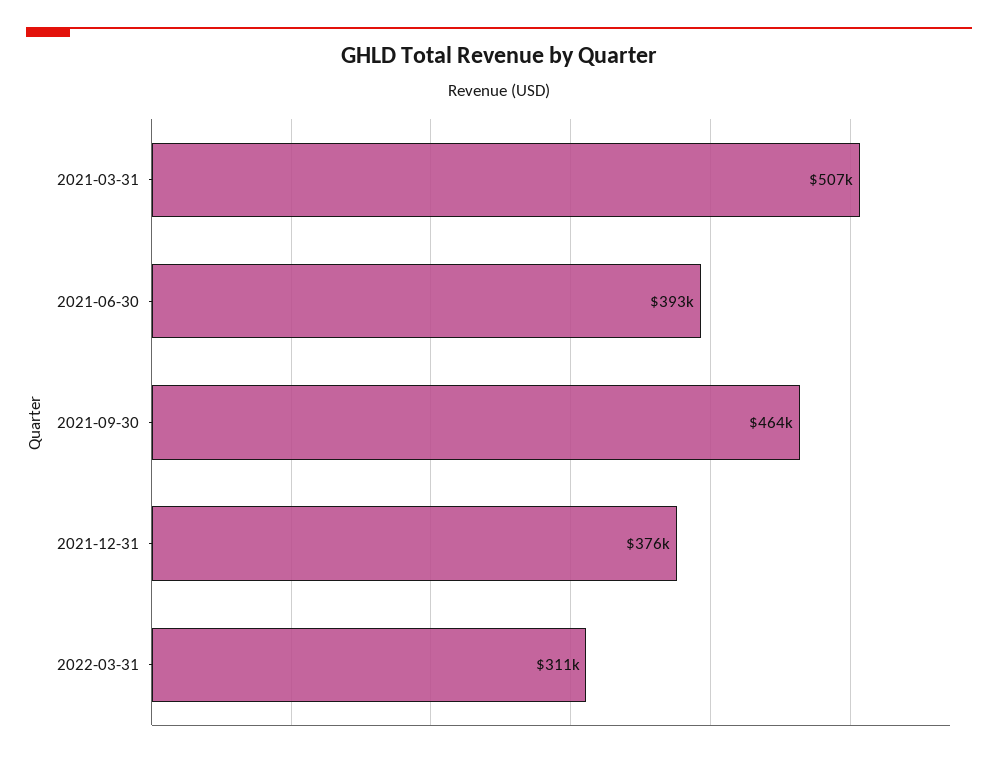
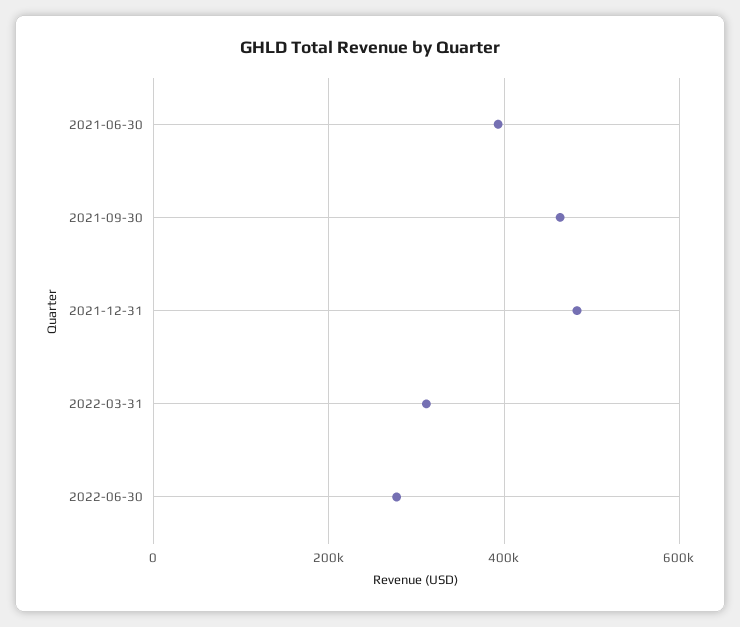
2021-03-31: 507000 -> none
2021-12-31: 376000 -> 480000
2022-06-30: none -> 280000

